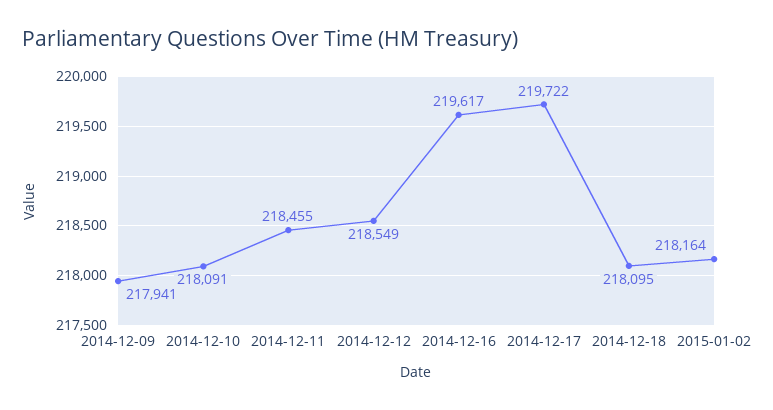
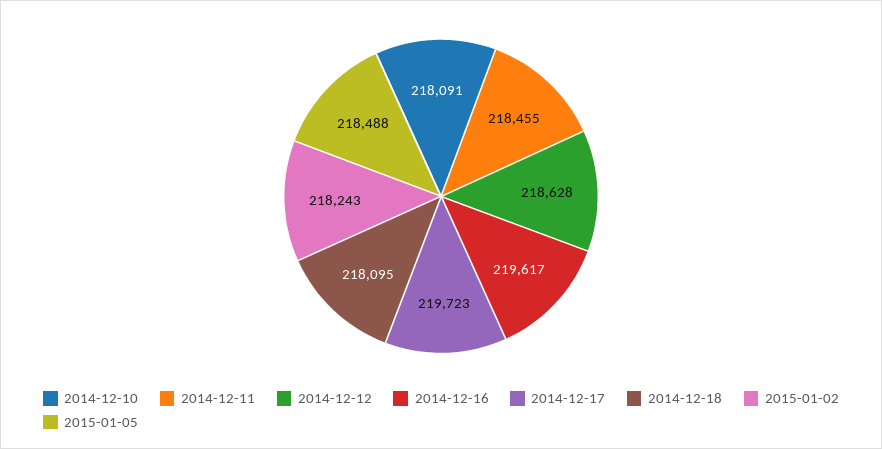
2014-12-09: 217941 -> none
2014-12-12: 218549 -> 218628
2014-12-17: 219722 -> 219723
2015-01-02: 218164 -> 218243
2015-01-05: none -> 218488

